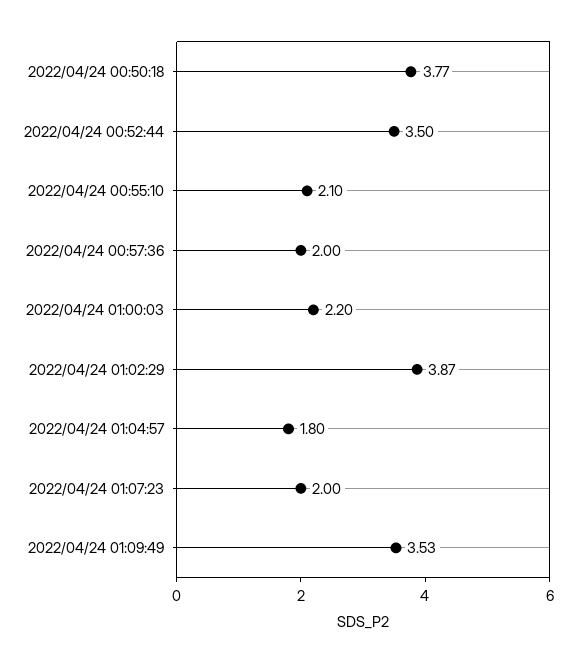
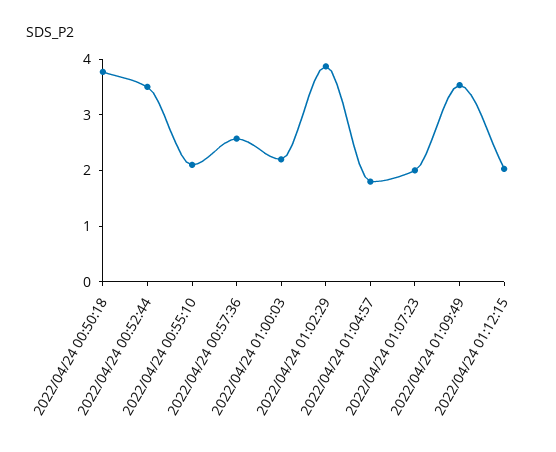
2022/04/24 00:57:36: 2 -> 2.6
2022/04/24 01:12:15: none -> 2

